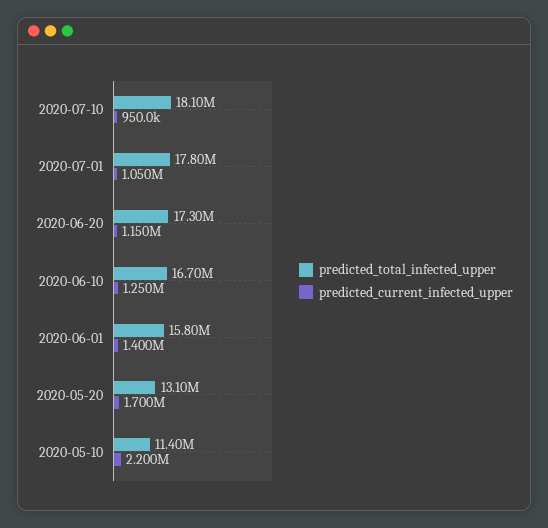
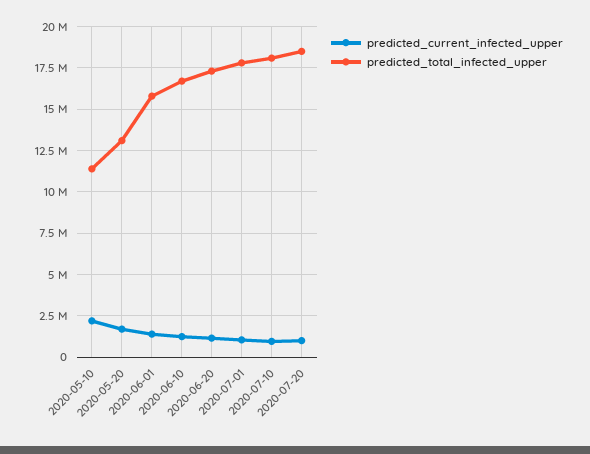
predicted_current_infected_upper, 2020-07-20: none -> 1000000
predicted_total_infected_upper, 2020-07-20: none -> 18500000

